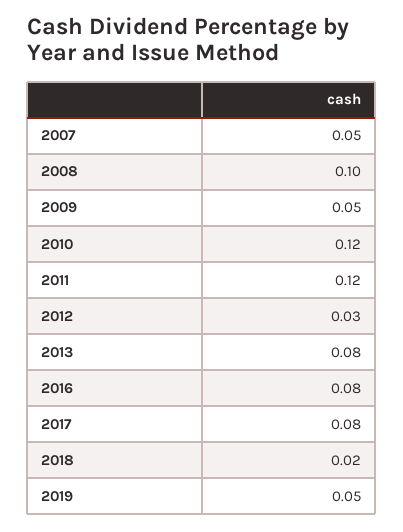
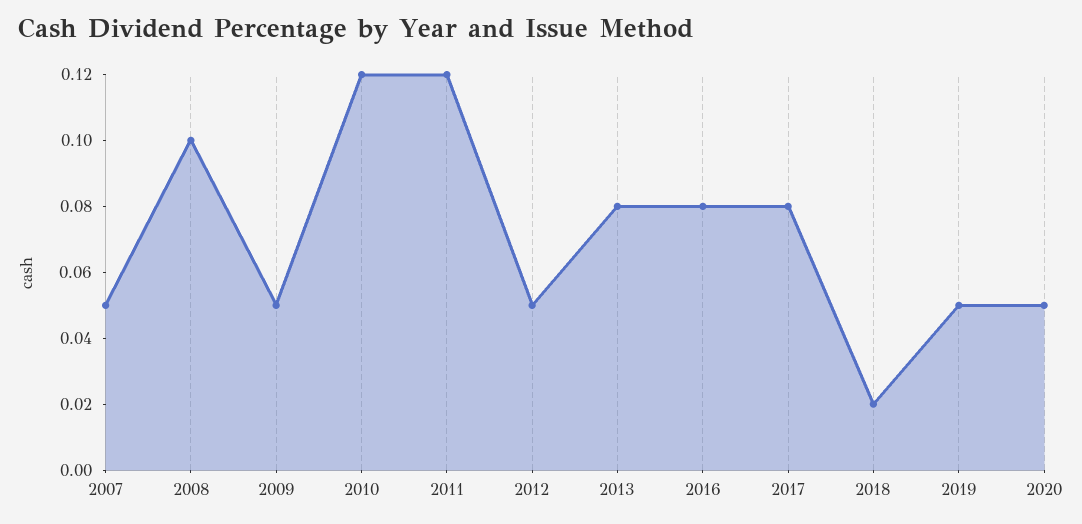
2012: 0.03 -> 0.05
2020: none -> 0.05

